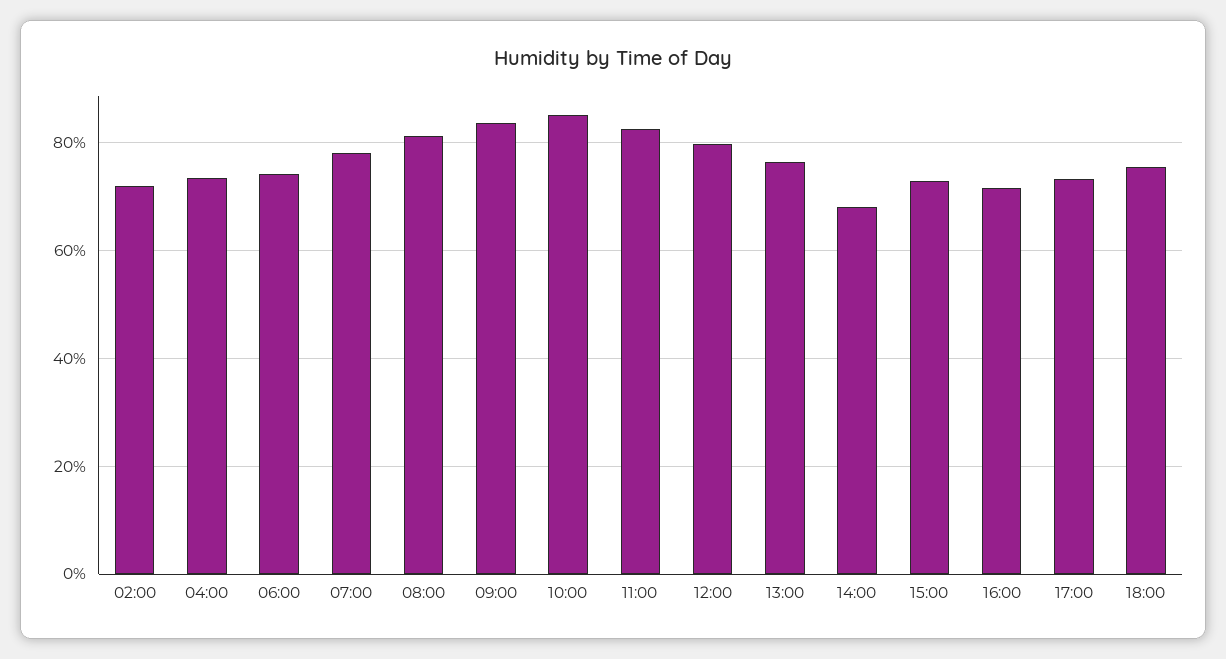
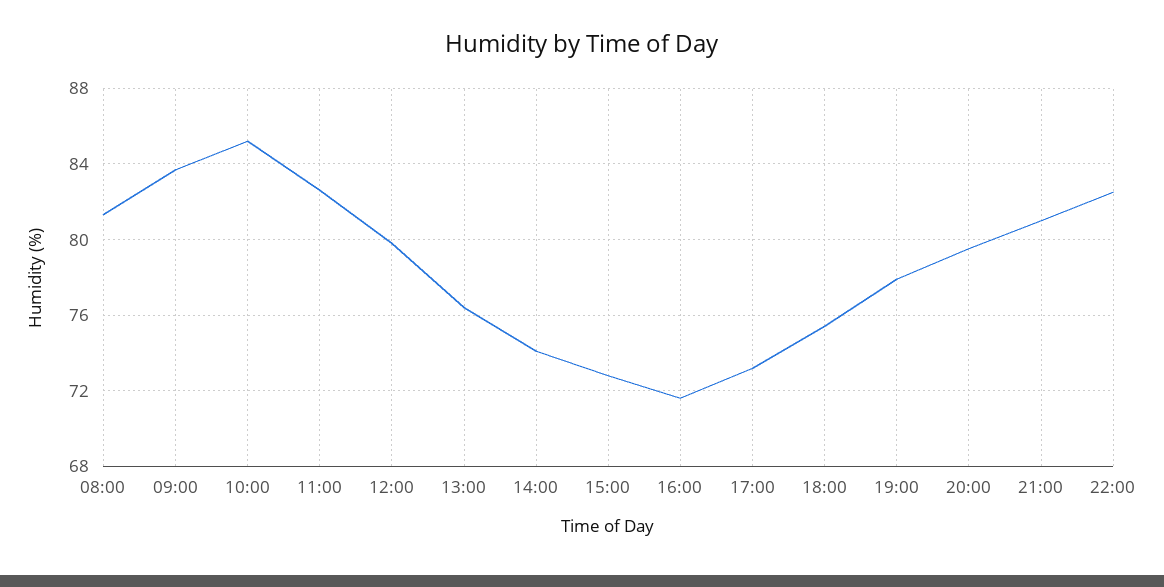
02:00: 72 -> none
04:00: 74 -> none
06:00: 74 -> none
07:00: 78 -> none
14:00: 68 -> 74
19:00: none -> 78
20:00: none -> 79.5
21:00: none -> 81
22:00: none -> 82.5

